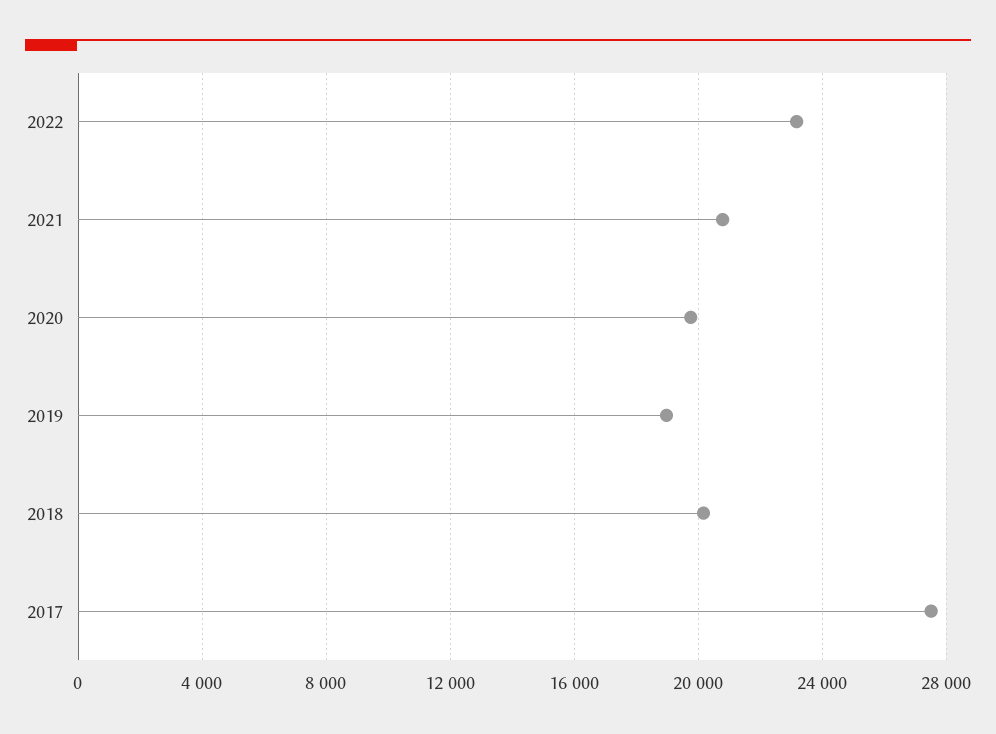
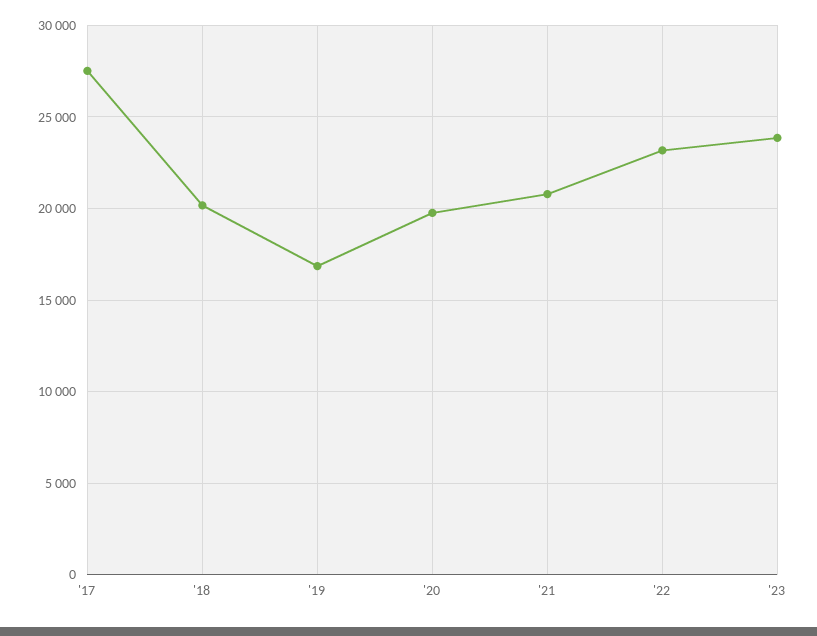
2019: 19000 -> 17000
'23: none -> 24000

